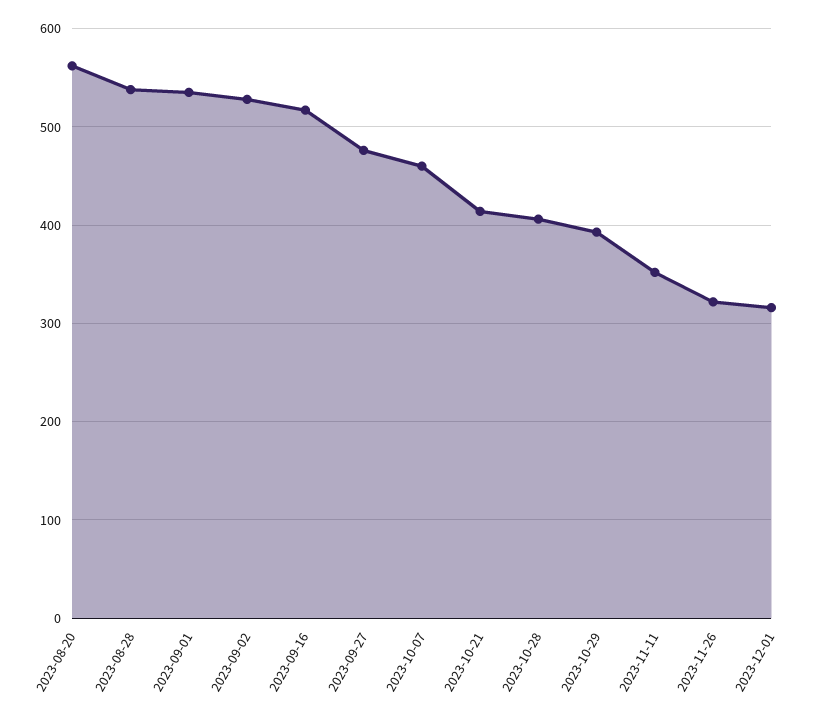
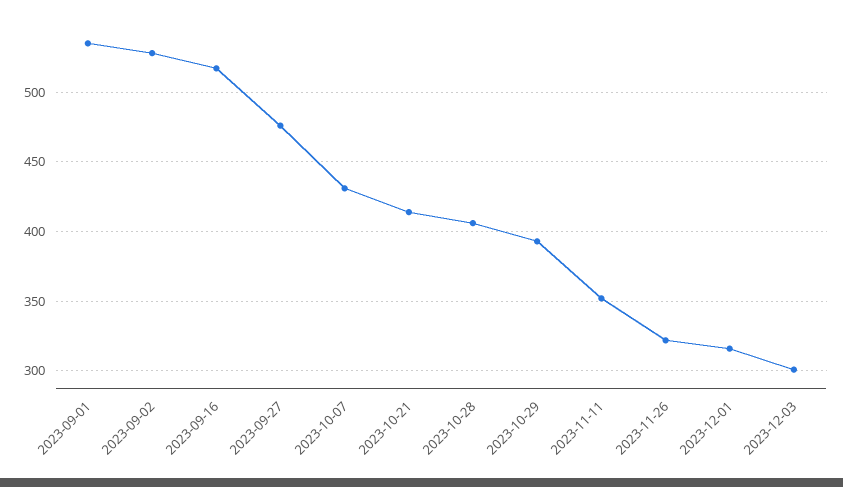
2023-08-20: 560 -> none
2023-08-28: 540 -> none
2023-10-07: 460 -> 430
2023-12-03: none -> 300

